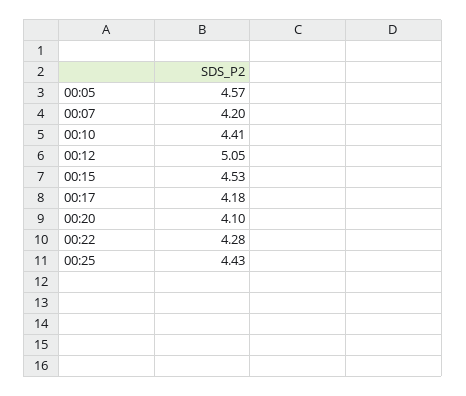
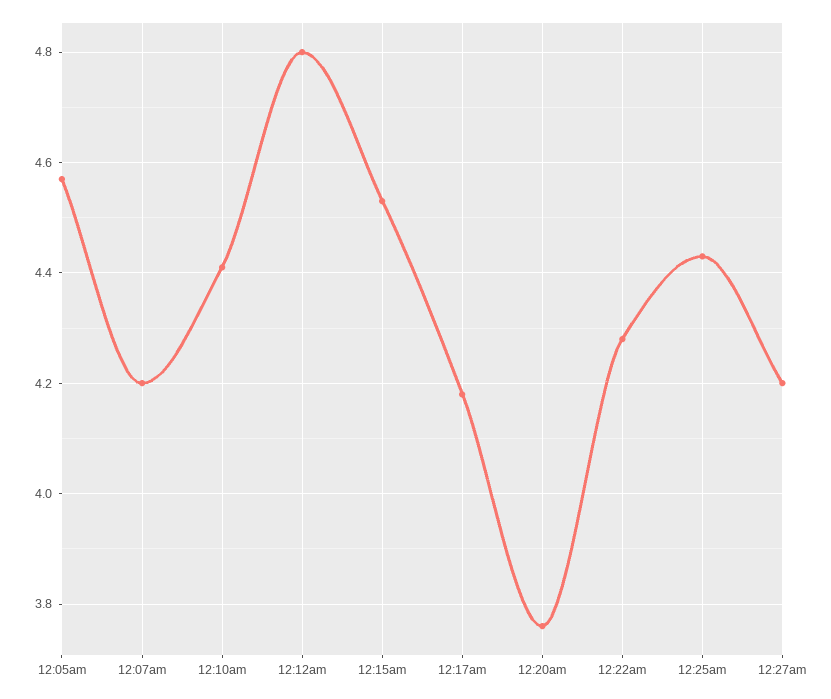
00:12: 5.05 -> 4.8
00:20: 4.1 -> 3.75
12:27am: none -> 4.2

